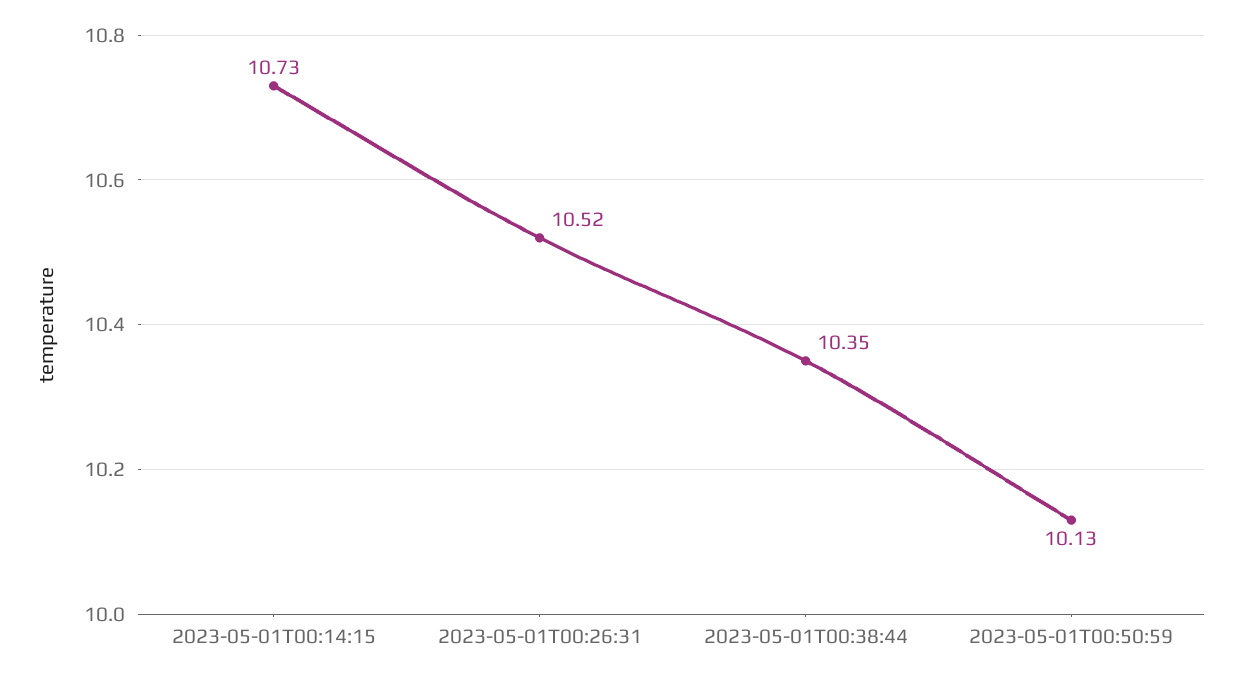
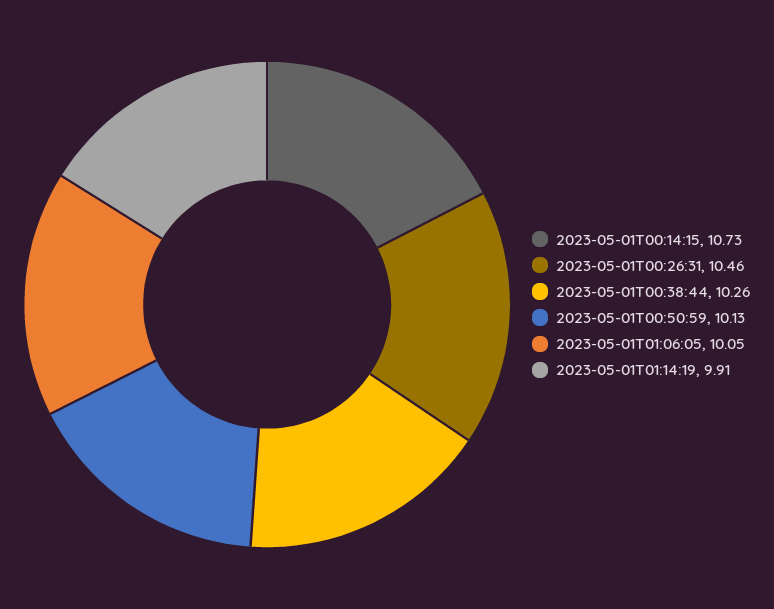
2023-05-01T00:26:31: 10.52 -> 10.46
2023-05-01T00:38:44: 10.35 -> 10.26
2023-05-01T01:06:05: none -> 10.05
2023-05-01T01:14:19: none -> 9.91

